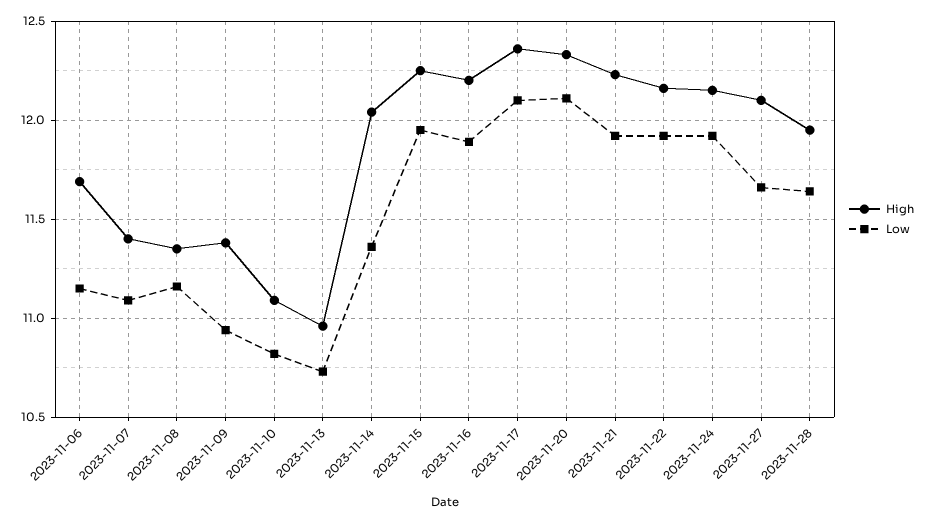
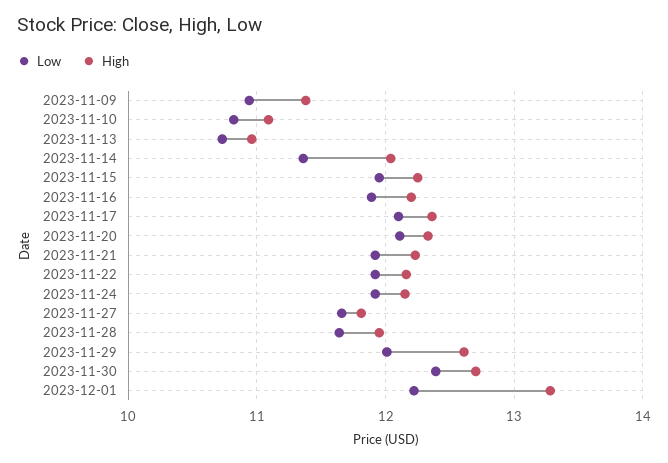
High, 2023-11-06: 11.7 -> none
Low, 2023-11-06: 11.15 -> none
High, 2023-11-07: 11.4 -> none
Low, 2023-11-07: 11.1 -> none
High, 2023-11-08: 11.35 -> none
Low, 2023-11-08: 11.15 -> none
High, 2023-11-27: 12.1 -> 11.8
Low, 2023-11-29: none -> 12
High, 2023-11-29: none -> 12.6
Low, 2023-11-30: none -> 12.4
High, 2023-11-30: none -> 12.7
Low, 2023-12-01: none -> 12.2
High, 2023-12-01: none -> 13.3

